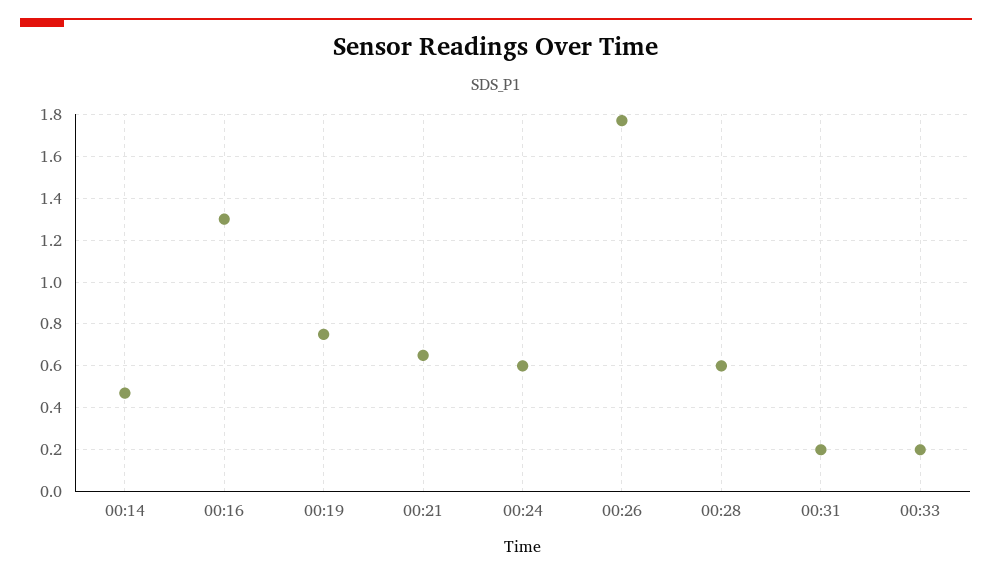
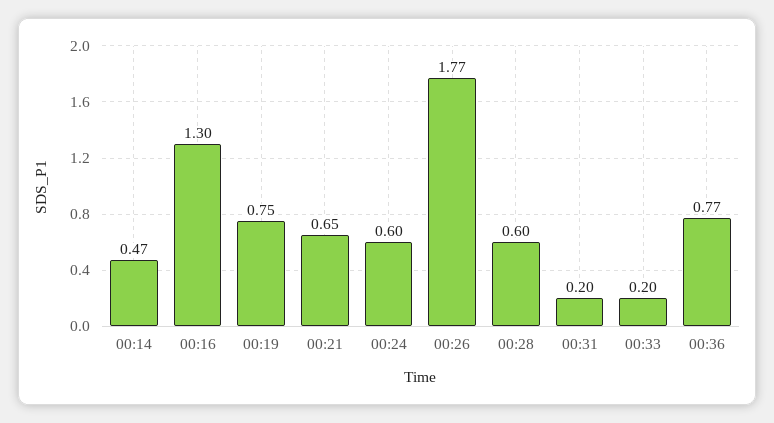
00:36: none -> 0.77

